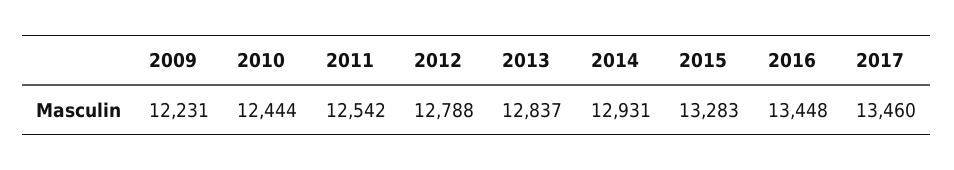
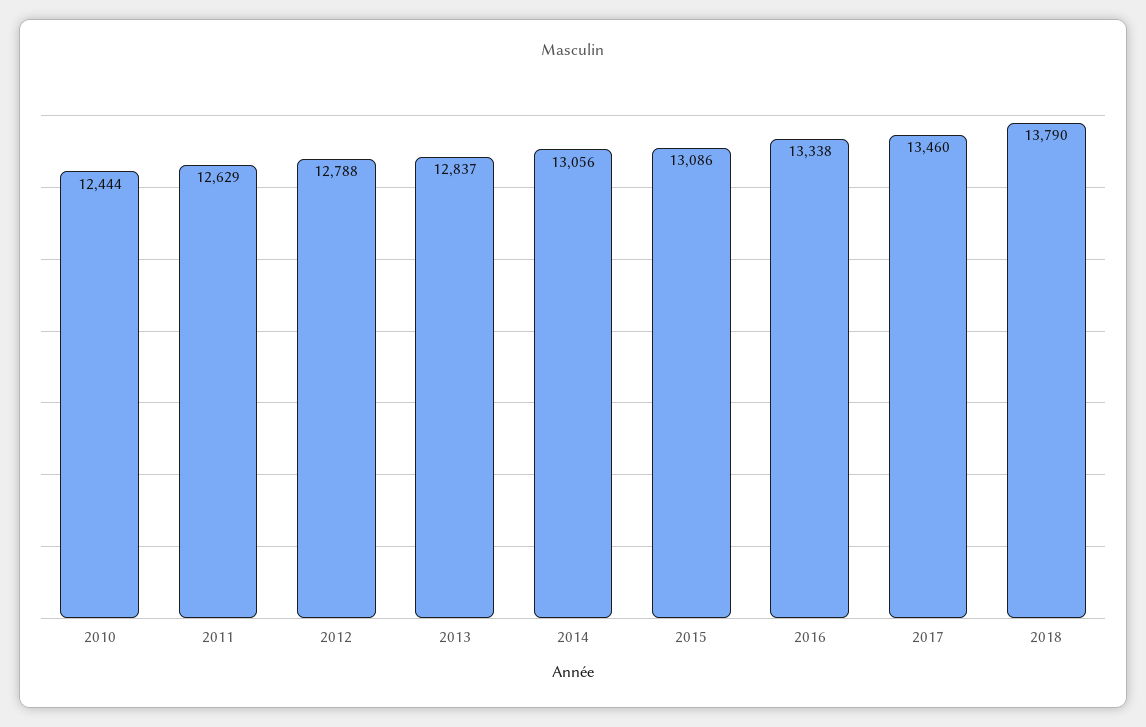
2009: 12231 -> none
2011: 12542 -> 12629
2014: 12931 -> 13056
2015: 13283 -> 13086
2016: 13448 -> 13338
2018: none -> 13790

